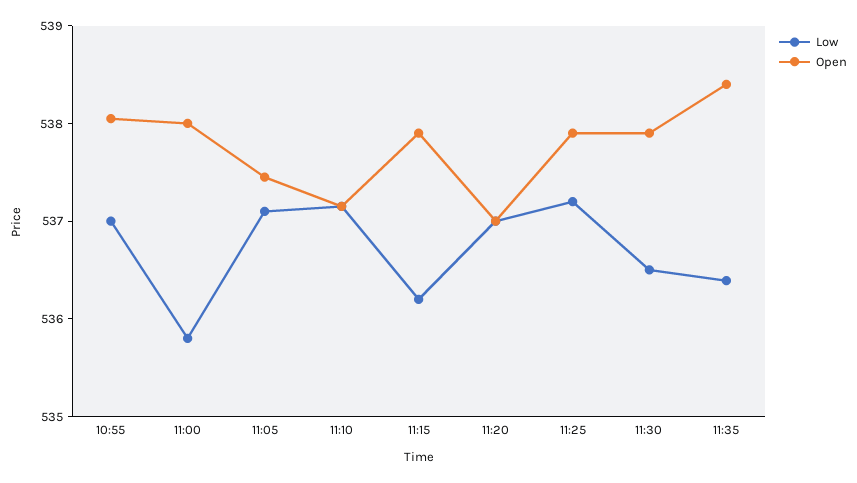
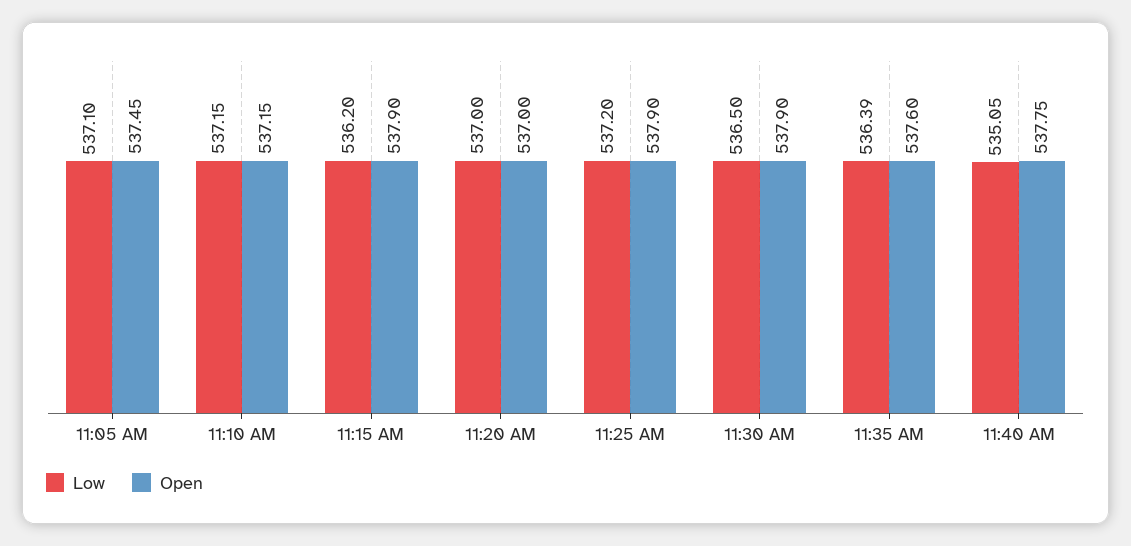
Low, 10:55: 537 -> none
Open, 10:55: 538 -> none
Low, 11:00: 535.8 -> none
Open, 11:00: 538 -> none
Open, 11:35: 538.4 -> 537.6
Low, 11:40 AM: none -> 535.05
Open, 11:40 AM: none -> 537.75

